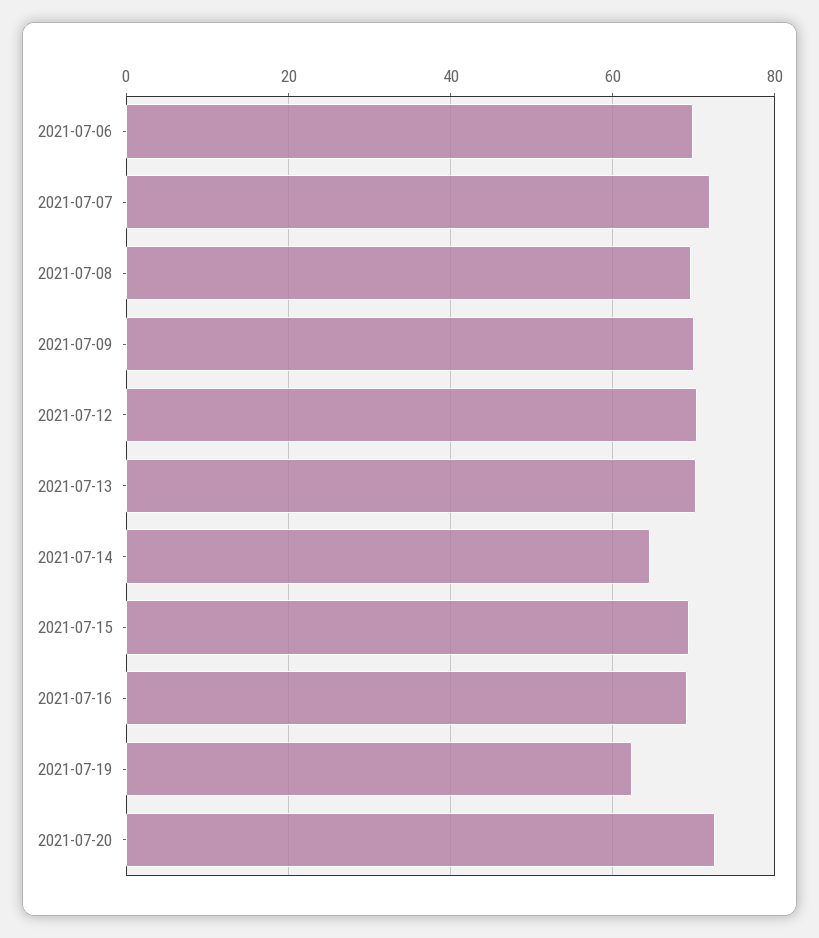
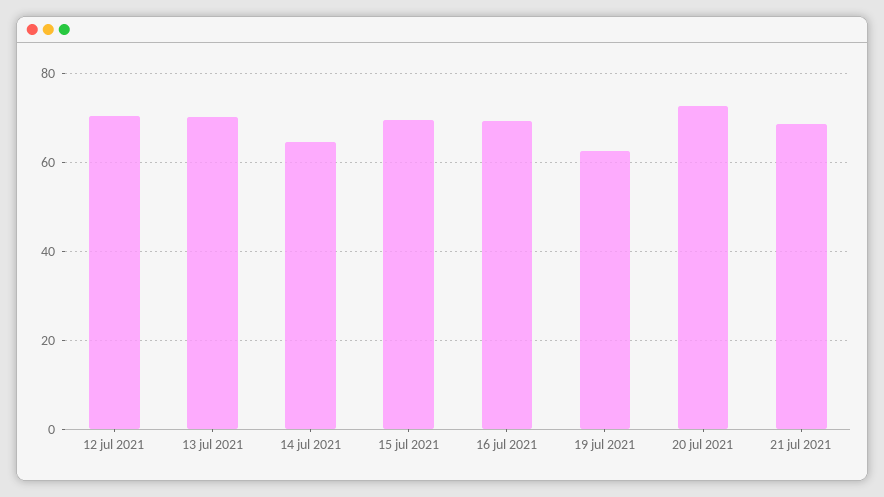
2021-07-06: 70 -> none
2021-07-07: 72 -> none
2021-07-08: 70 -> none
2021-07-09: 70 -> none
21 jul 2021: none -> 68

